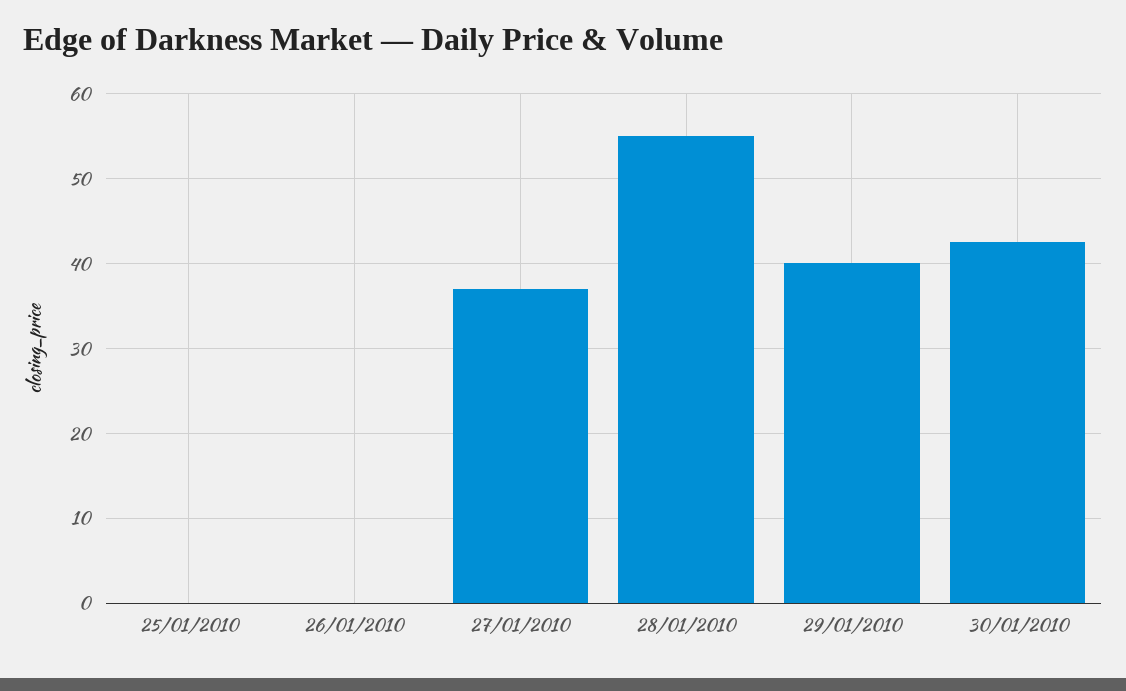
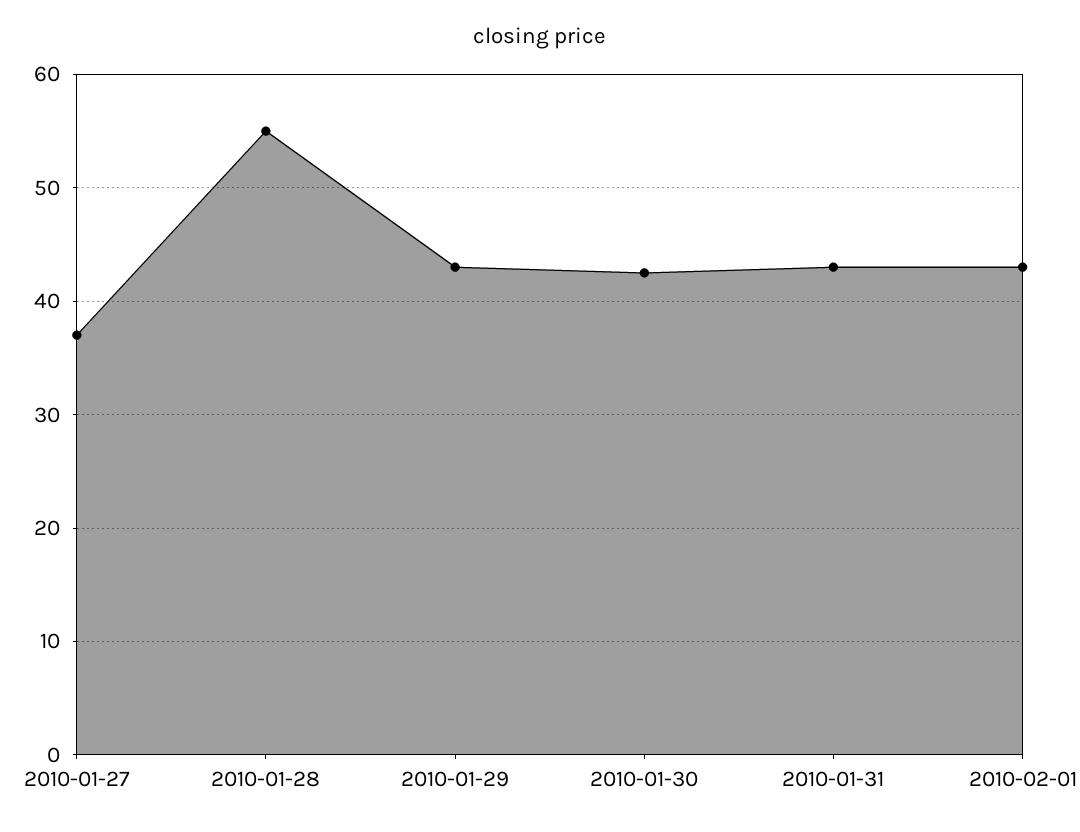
25/01/2010: 0 -> none
26/01/2010: 0 -> none
29/01/2010: 40 -> 43
2010-01-31: none -> 43
2010-02-01: none -> 43

